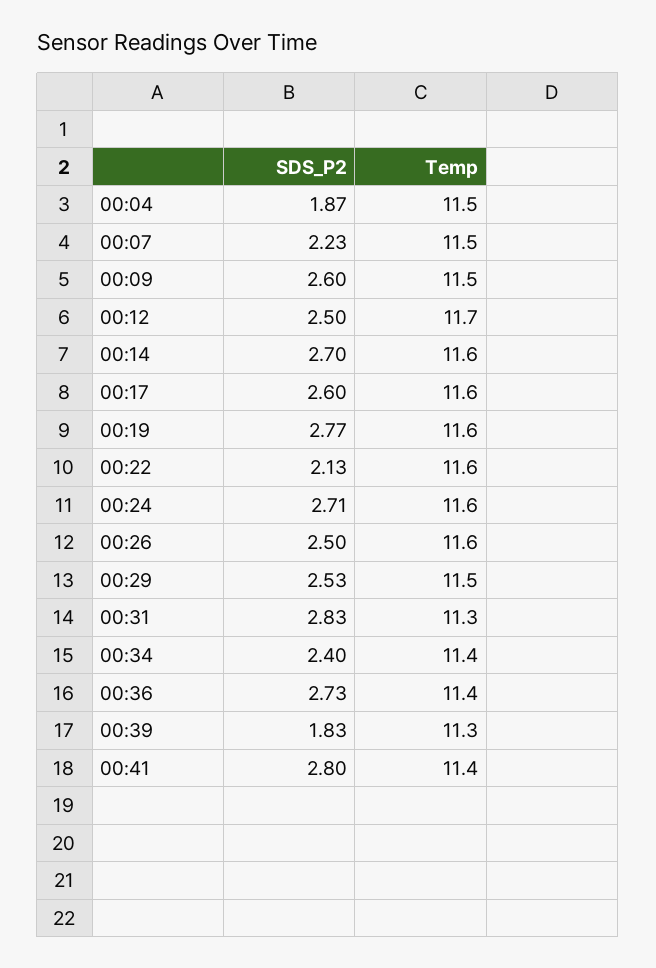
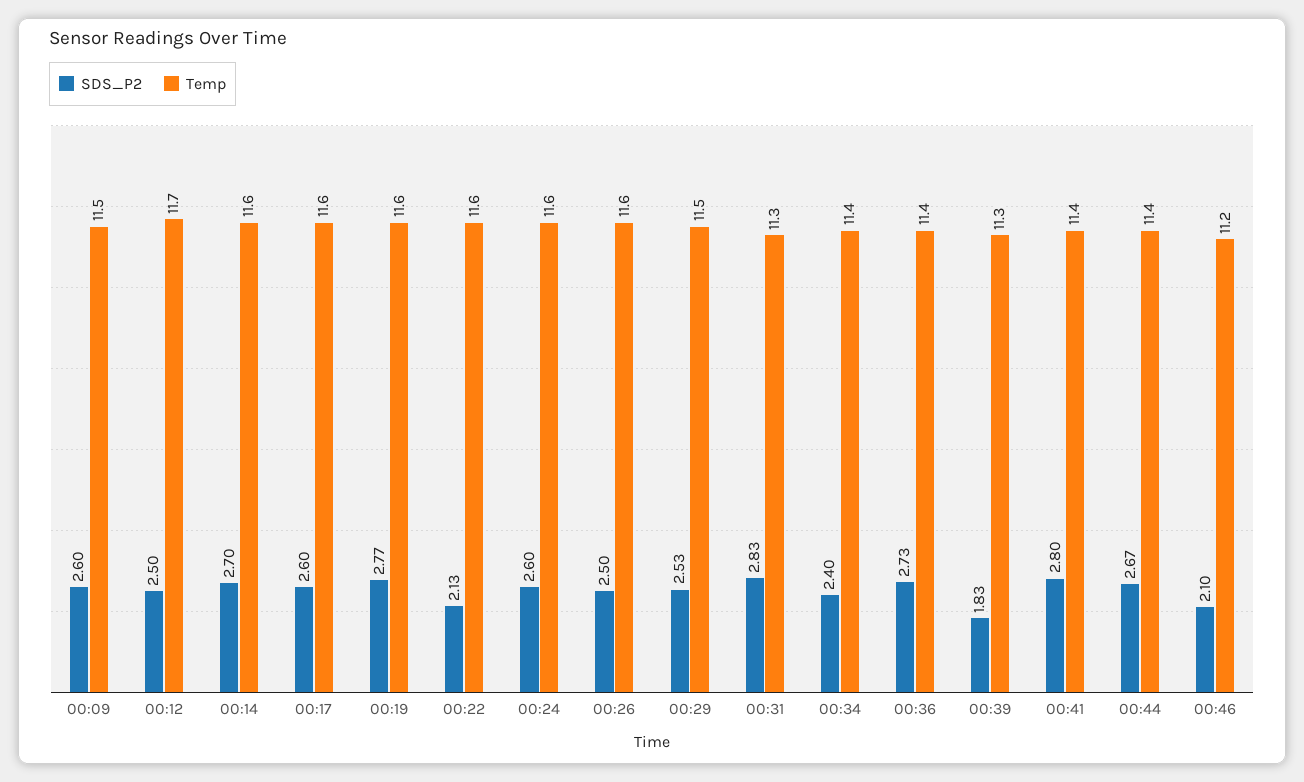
SDS_P2, 00:04: 1.87 -> none
Temp, 00:04: 11.5 -> none
SDS_P2, 00:07: 2.23 -> none
Temp, 00:07: 11.5 -> none
SDS_P2, 00:24: 2.71 -> 2.6
SDS_P2, 00:44: none -> 2.67
Temp, 00:44: none -> 11.4
SDS_P2, 00:46: none -> 2.1
Temp, 00:46: none -> 11.2

